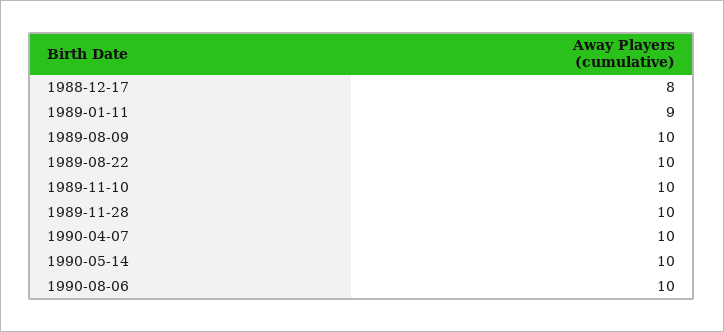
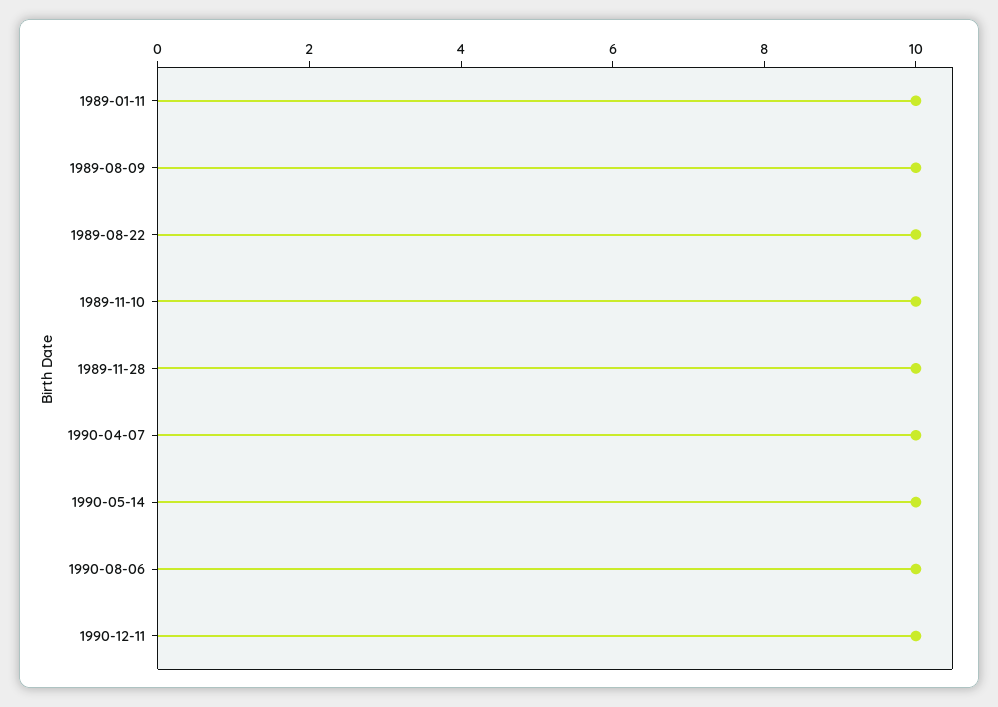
1988-12-17: 8 -> none
1989-01-11: 9 -> 10
1990-12-11: none -> 10

